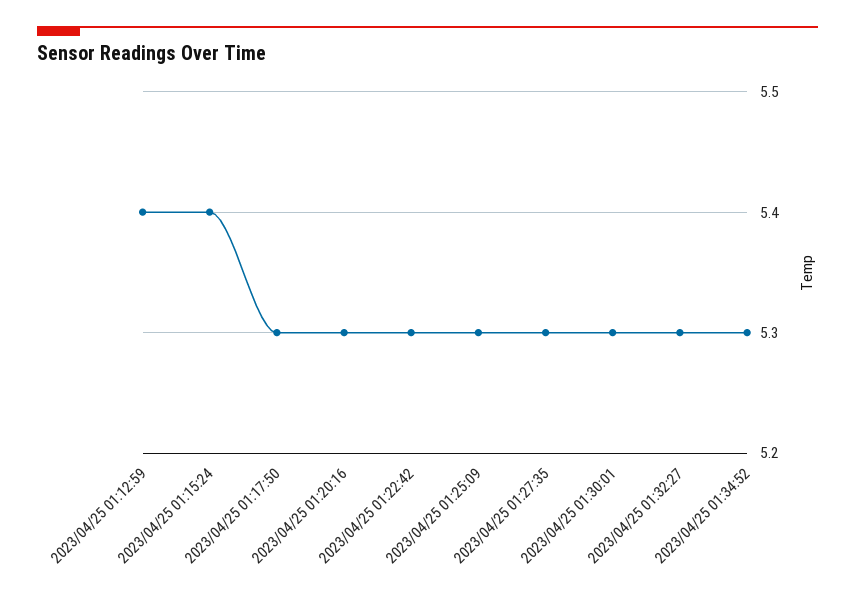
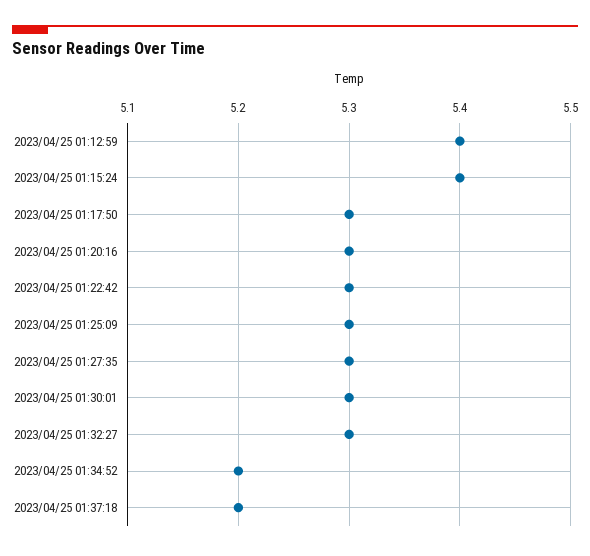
2023/04/25 01:34:52: 5.3 -> 5.2
2023/04/25 01:37:18: none -> 5.2

